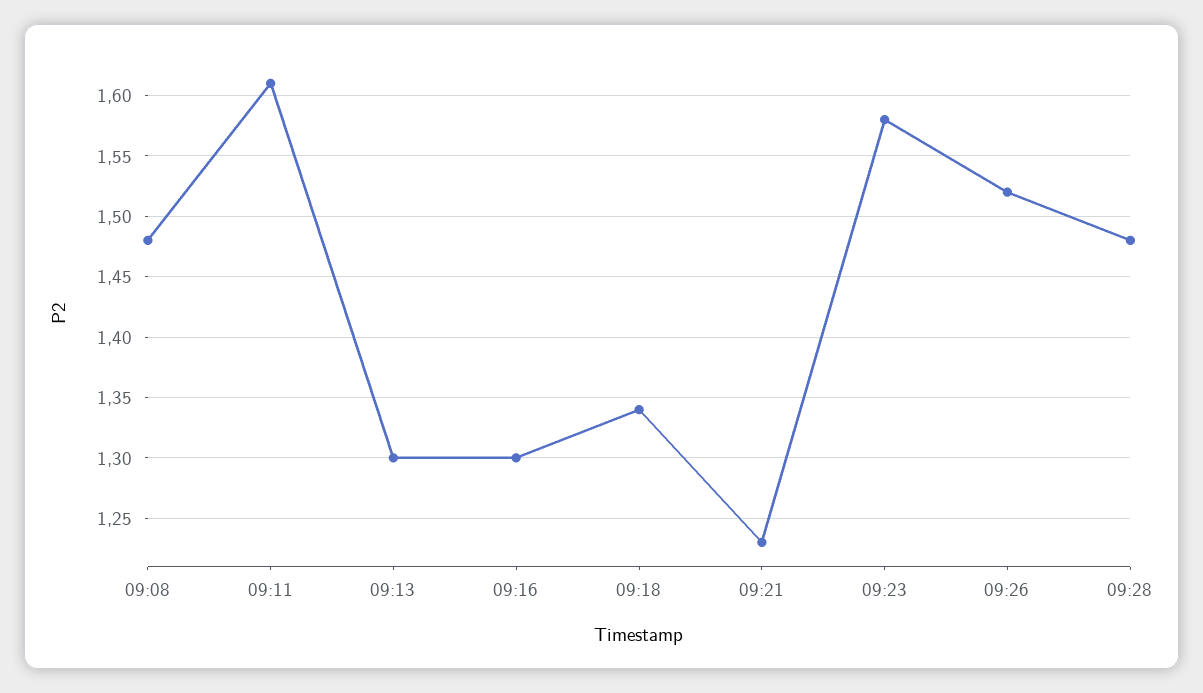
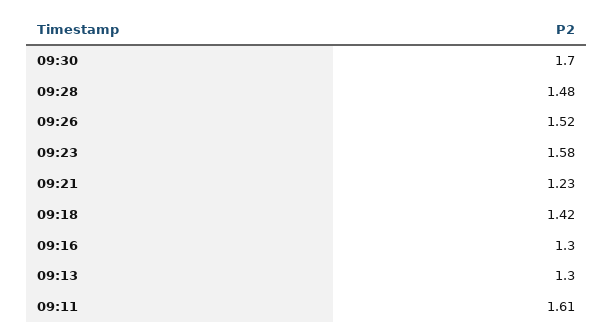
09:08: 1.48 -> none
09:18: 1.34 -> 1.42
09:30: none -> 1.7

